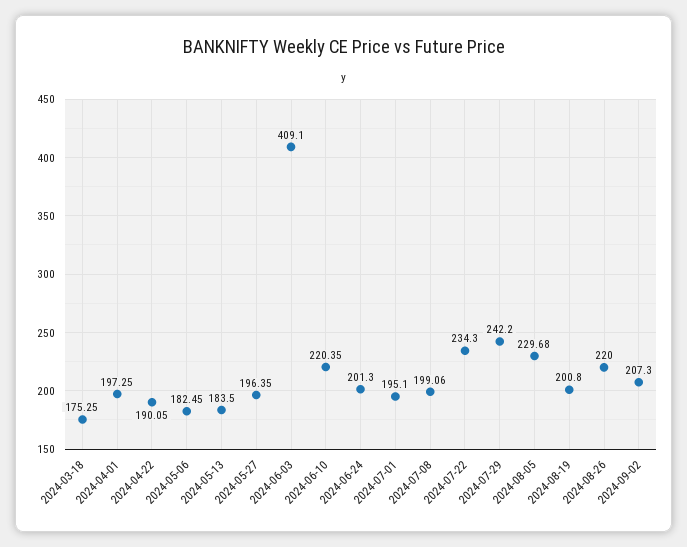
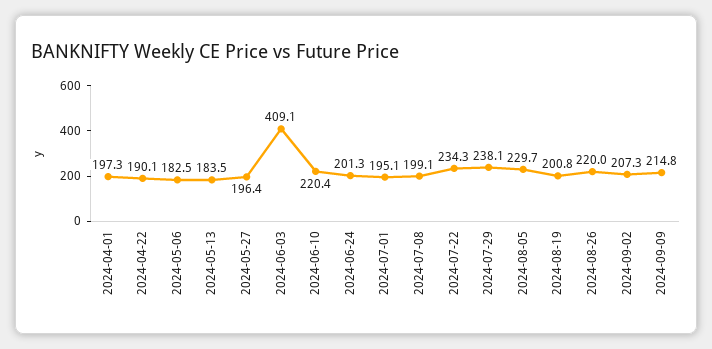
2024-03-18: 175.25 -> none
2024-07-29: 242.2 -> 238.1
2024-09-09: none -> 214.8

